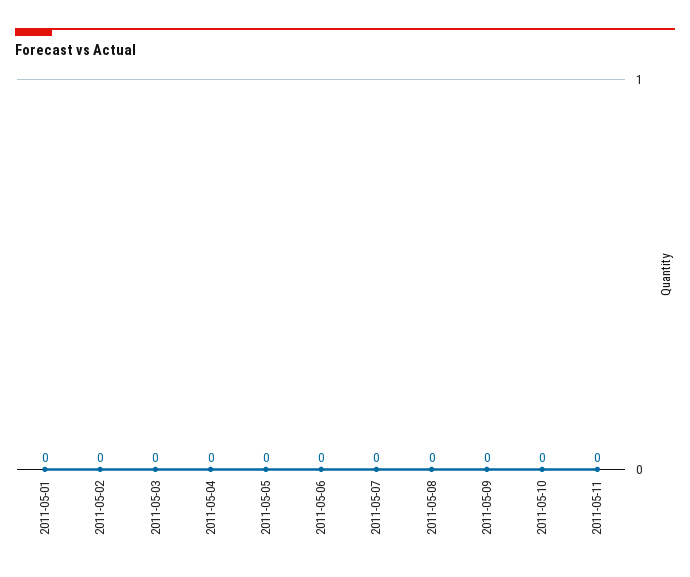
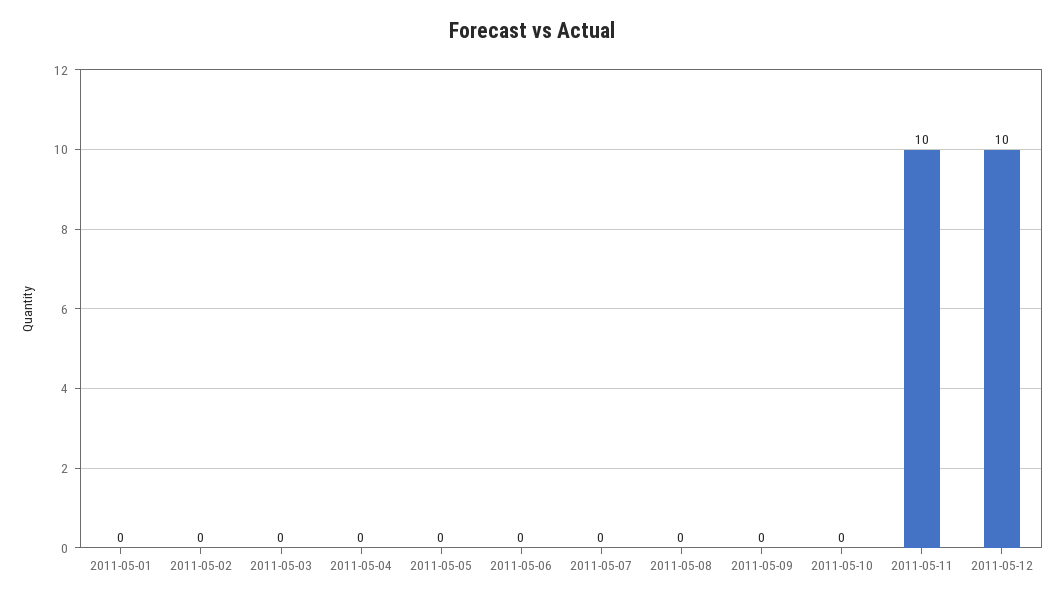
2011-05-11: 0 -> 10
2011-05-12: none -> 10

